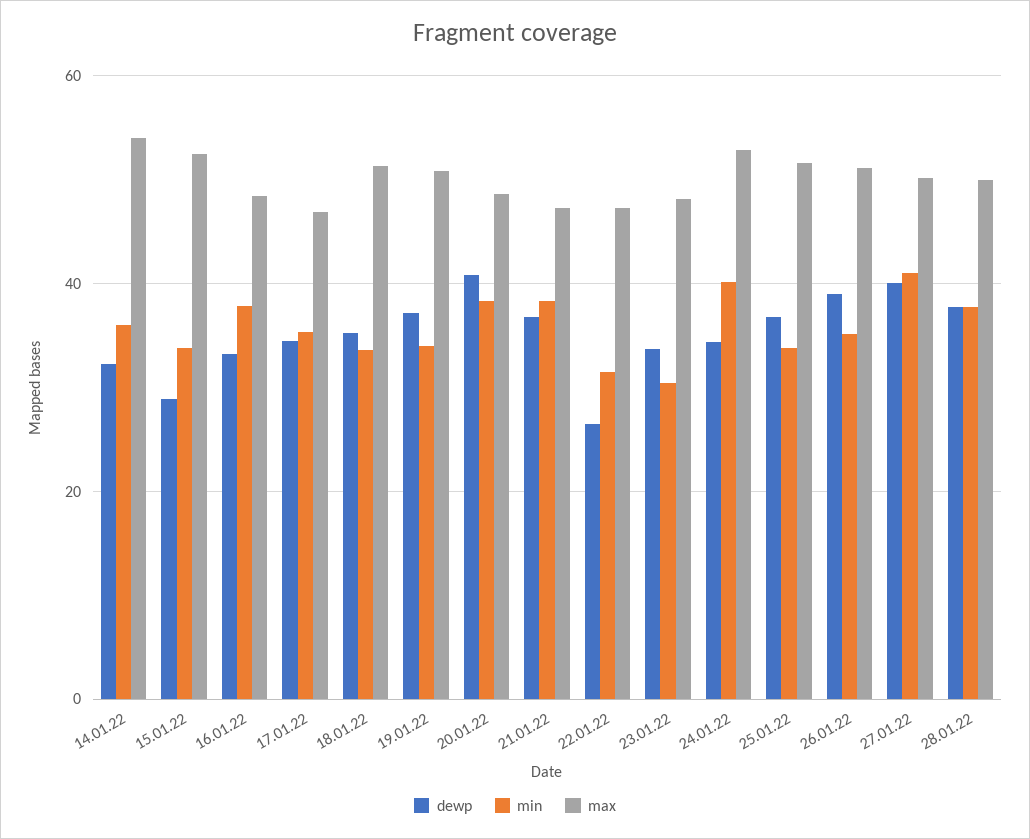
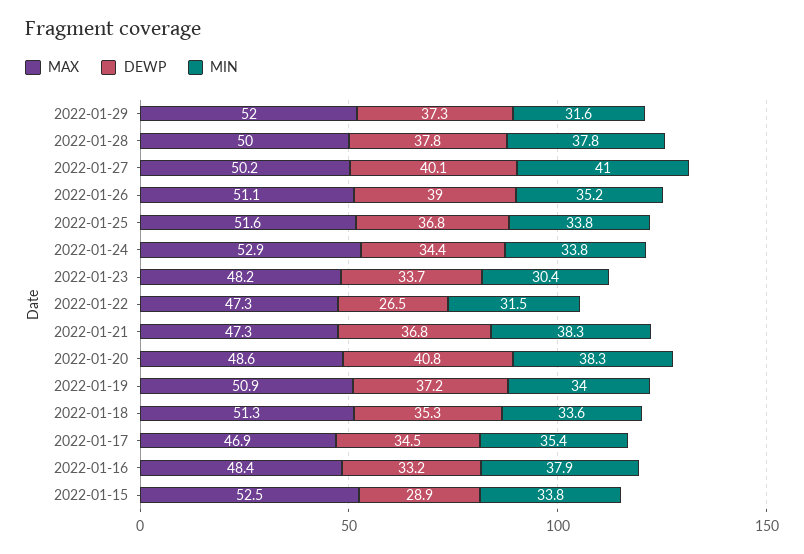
dewp, 14.01.22: 32 -> none
min, 14.01.22: 36 -> none
max, 14.01.22: 54 -> none
min, 24.01.22: 40 -> 33.8
max, 2022-01-29: none -> 52
dewp, 2022-01-29: none -> 37.3
min, 2022-01-29: none -> 31.6

